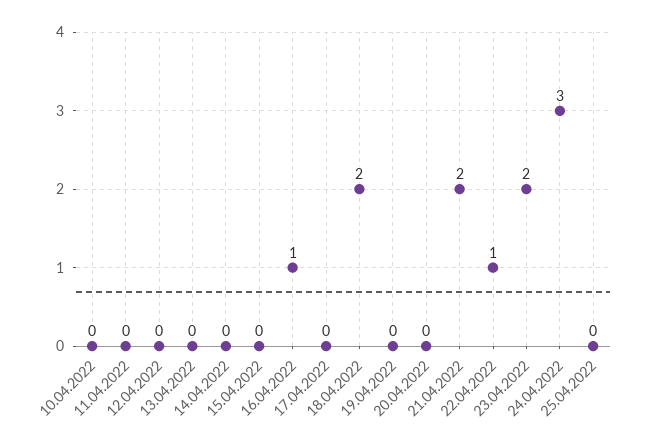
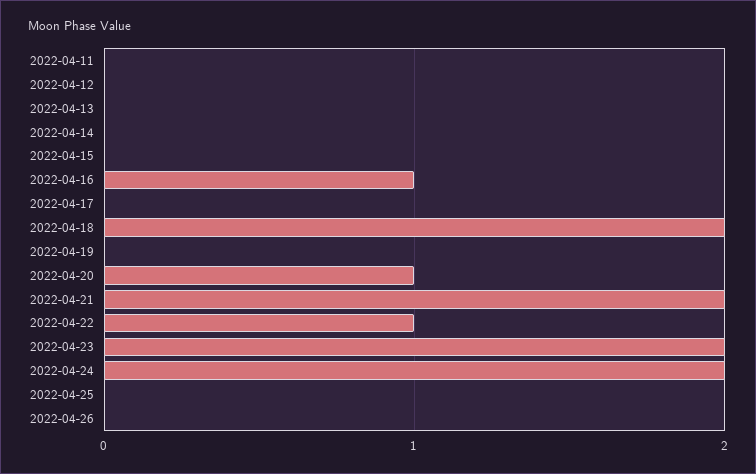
10.04.2022: 0 -> none
20.04.2022: 0 -> 1
24.04.2022: 3 -> 2
2022-04-26: none -> 0

